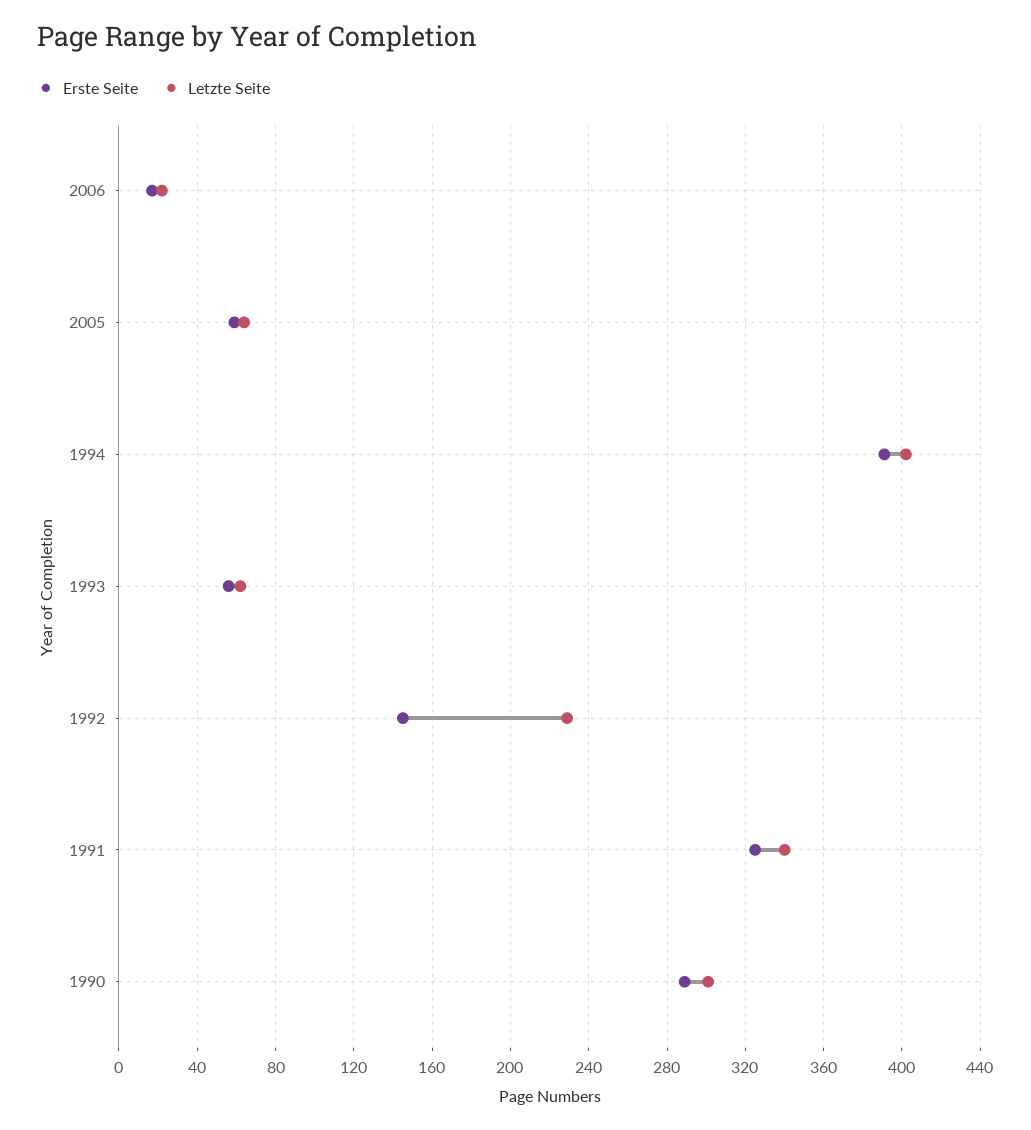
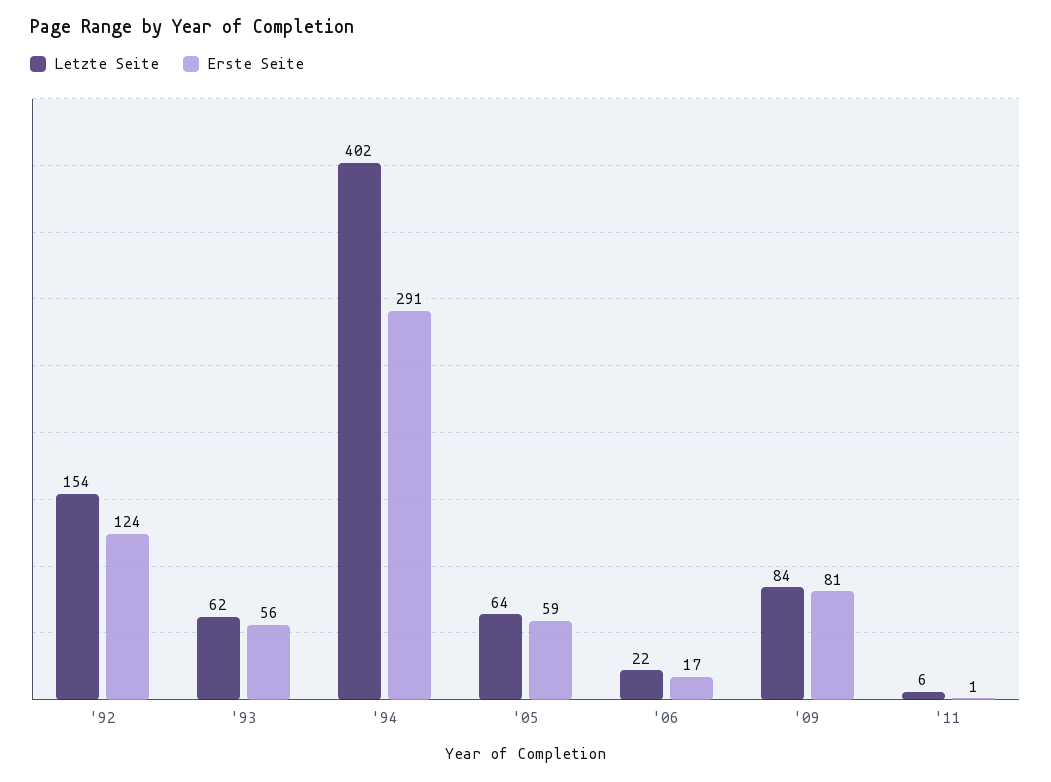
Erste Seite, 1994: 390 -> 291
Erste Seite, 1992: 145 -> 124
Letzte Seite, 1992: 230 -> 154
Erste Seite, 1991: 325 -> none
Letzte Seite, 1991: 340 -> none
Erste Seite, 1990: 290 -> none
Letzte Seite, 1990: 300 -> none
Letzte Seite, '09: none -> 84
Erste Seite, '09: none -> 81
Letzte Seite, '11: none -> 6
Erste Seite, '11: none -> 1

